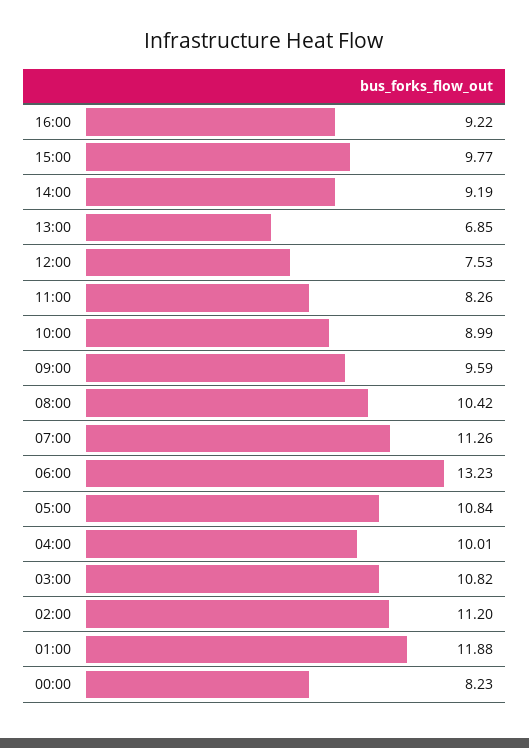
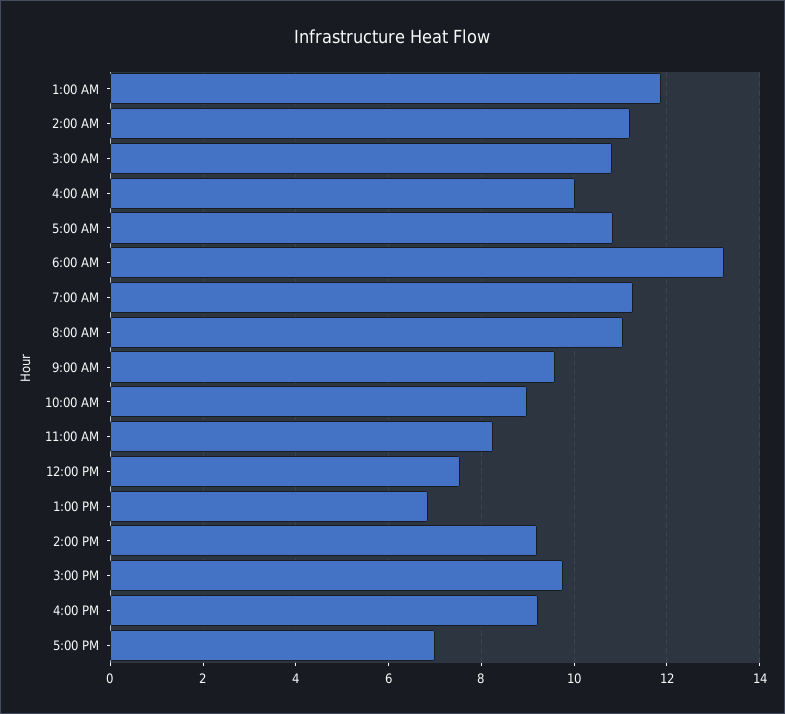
08:00: 10.42 -> 11
00:00: 8.23 -> none
5:00 PM: none -> 7

